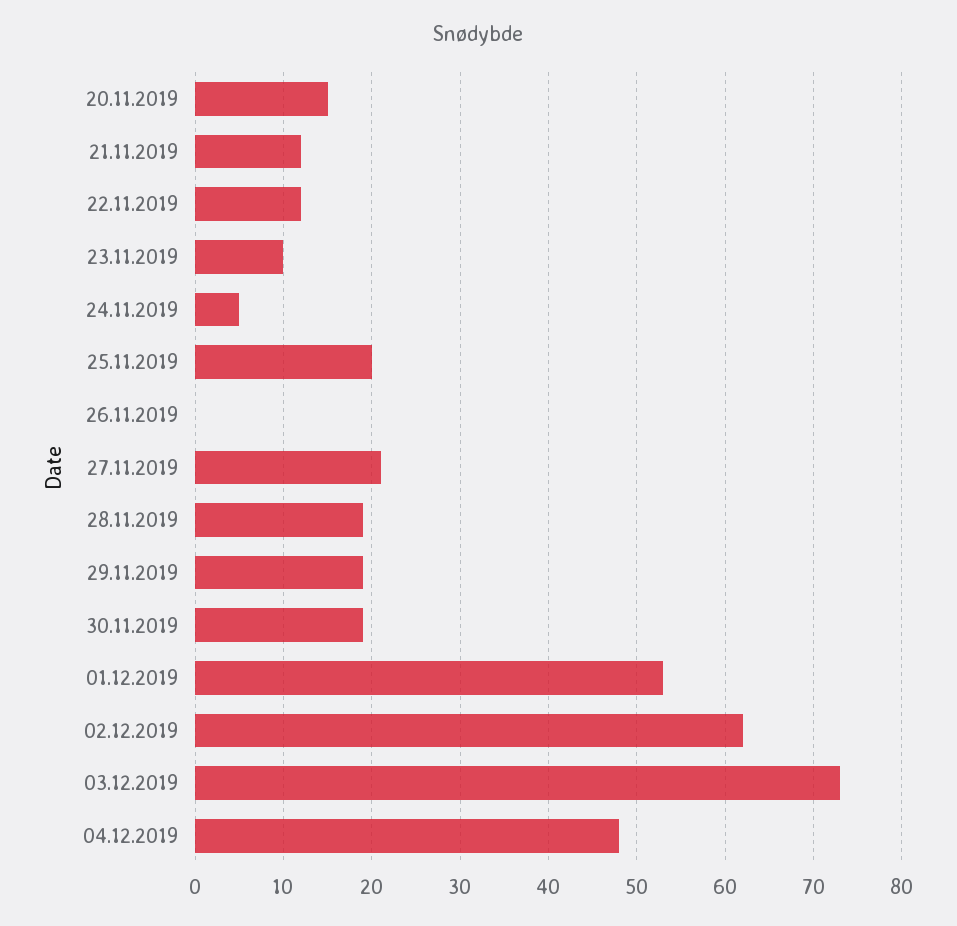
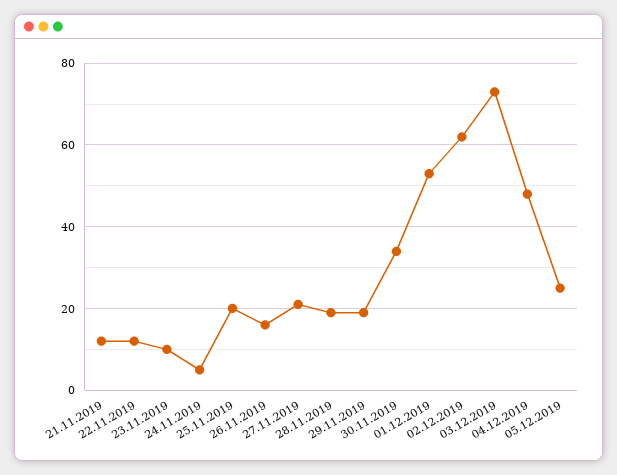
20.11.2019: 15 -> none
26.11.2019: 0 -> 15
30.11.2019: 19 -> 35
05.12.2019: none -> 25

